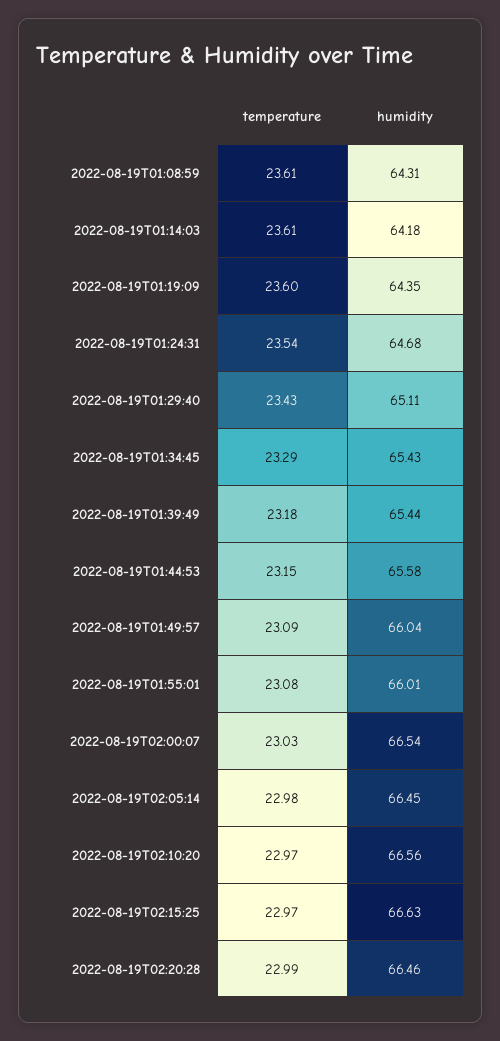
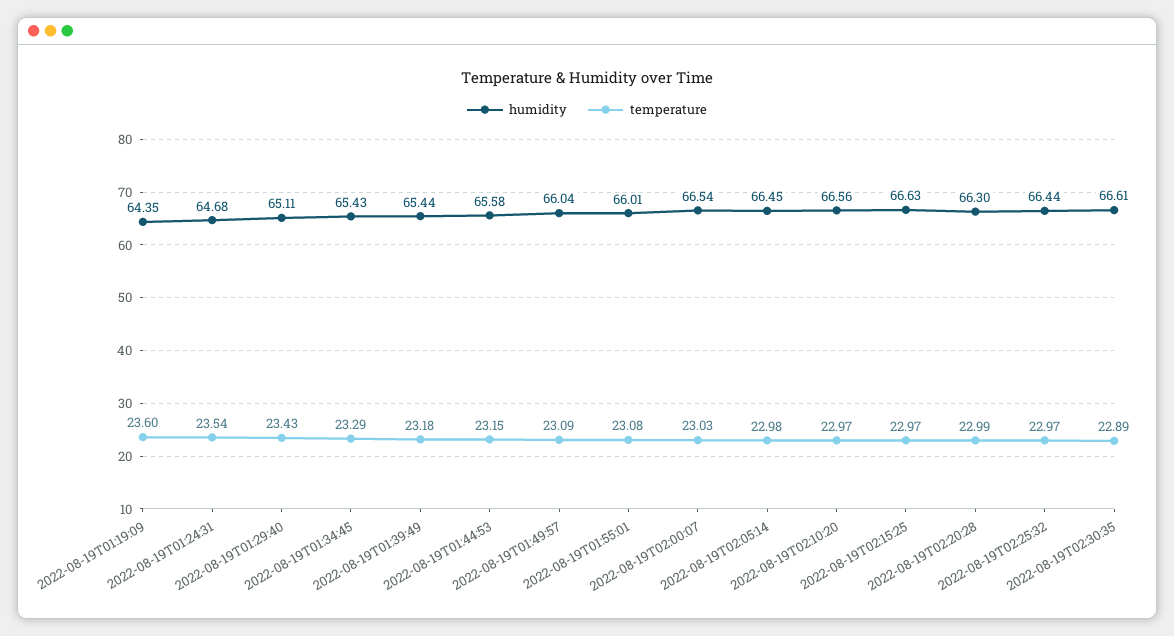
temperature, 2022-08-19T01:08:59: 23.61 -> none
humidity, 2022-08-19T01:08:59: 64.31 -> none
temperature, 2022-08-19T01:14:03: 23.61 -> none
humidity, 2022-08-19T01:14:03: 64.18 -> none
humidity, 2022-08-19T02:20:28: 66.46 -> 66.3
humidity, 2022-08-19T02:25:32: none -> 66.44
temperature, 2022-08-19T02:25:32: none -> 22.97
humidity, 2022-08-19T02:30:35: none -> 66.61
temperature, 2022-08-19T02:30:35: none -> 22.89

